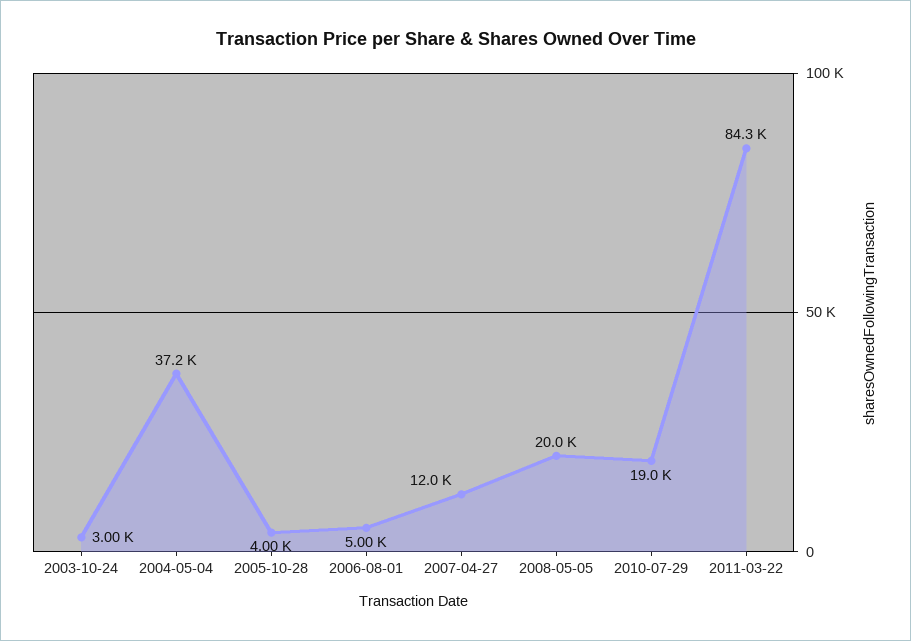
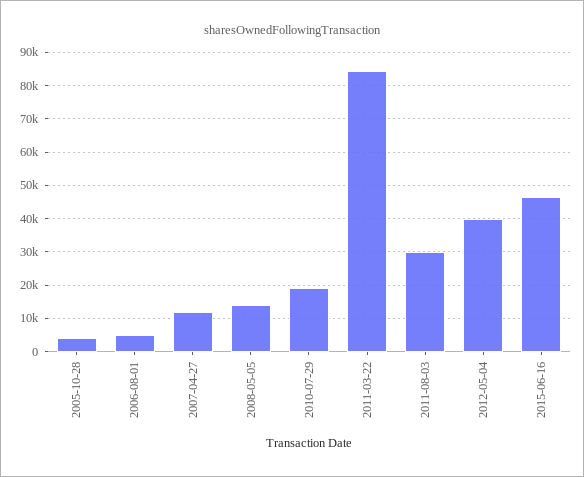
2003-10-24: 3000 -> none
2004-05-04: 37200 -> none
2008-05-05: 20000 -> 14000
2011-08-03: none -> 30000
2012-05-04: none -> 40000
2015-06-16: none -> 46000

